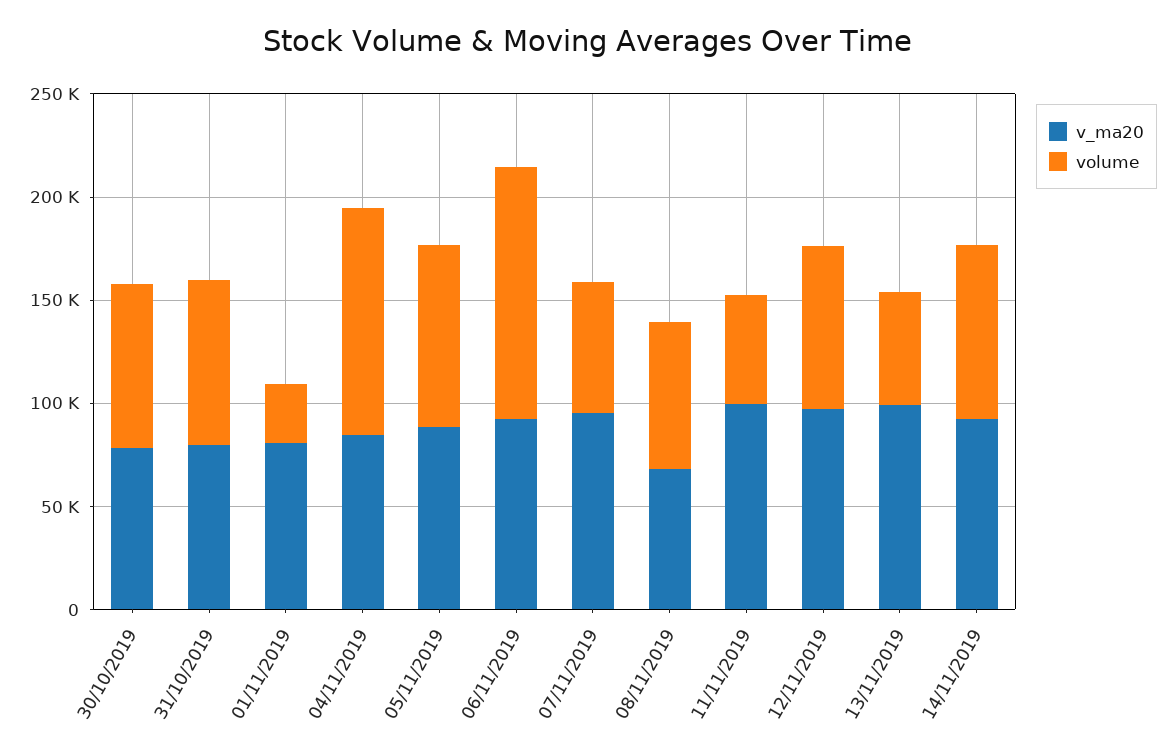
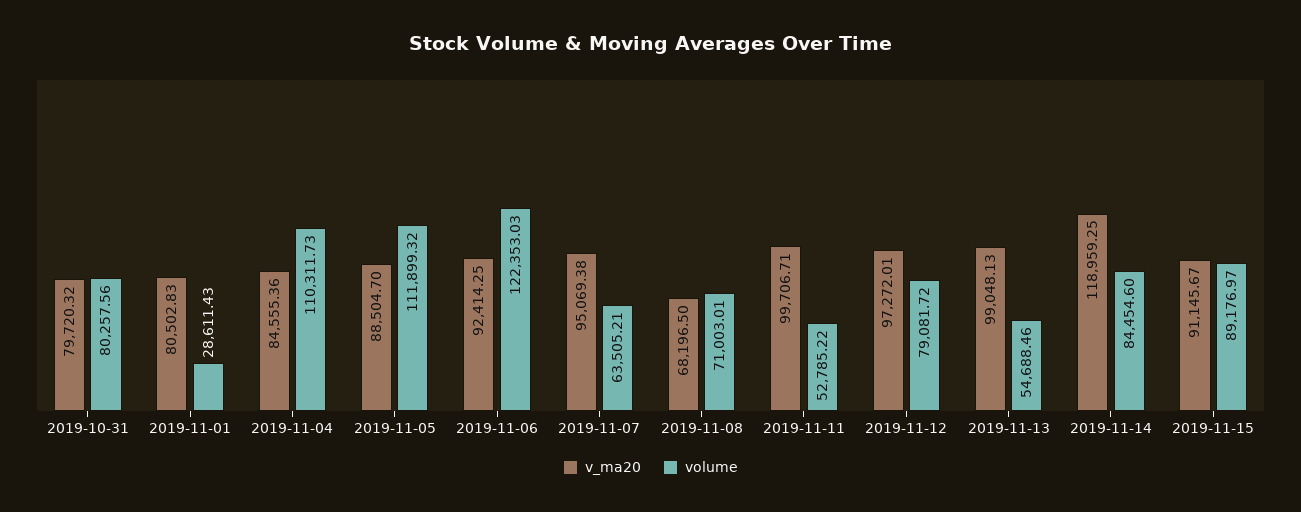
v_ma20, 30/10/2019: 80000 -> none
volume, 30/10/2019: 80000 -> none
volume, 05/11/2019: 90000 -> 111899.32
v_ma20, 14/11/2019: 90000 -> 118959.25
v_ma20, 2019-11-15: none -> 91145.67
volume, 2019-11-15: none -> 89176.97

